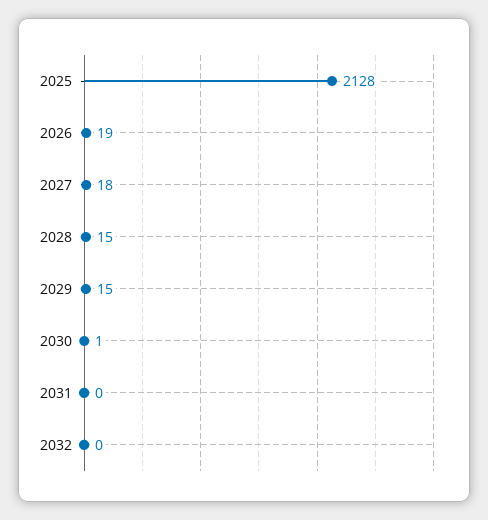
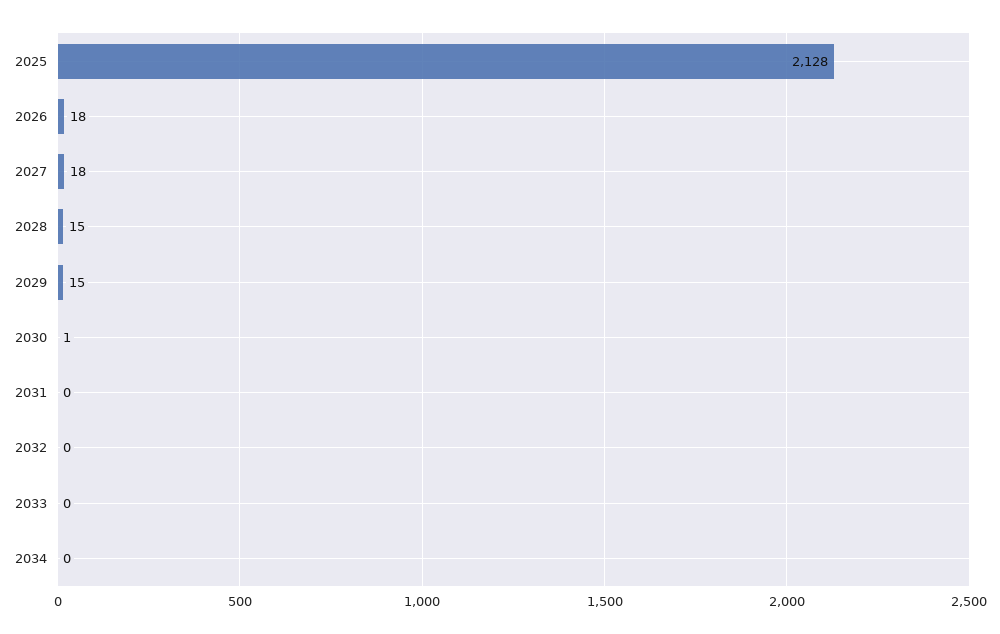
2026: 19 -> 18
2033: none -> 0
2034: none -> 0

